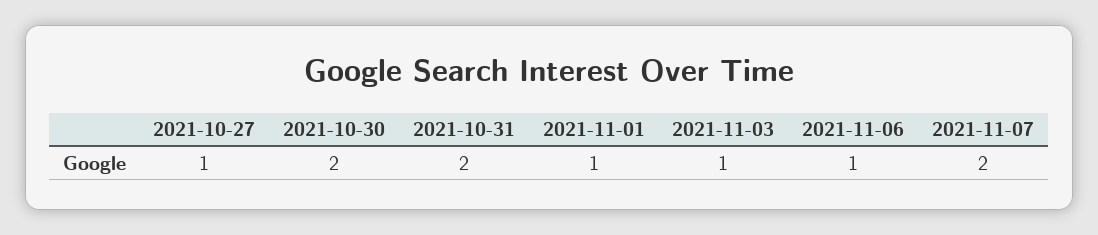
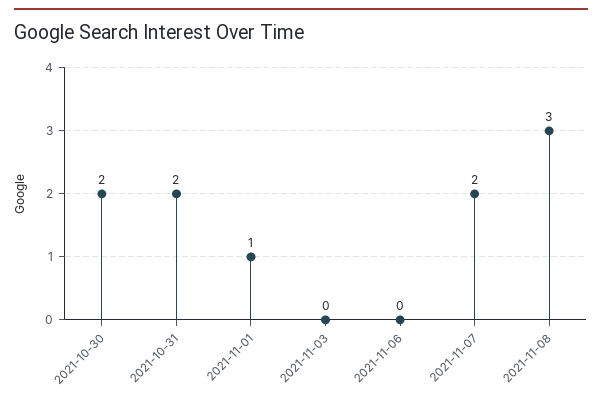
2021-10-27: 1 -> none
2021-11-03: 1 -> 0
2021-11-06: 1 -> 0
2021-11-08: none -> 3

